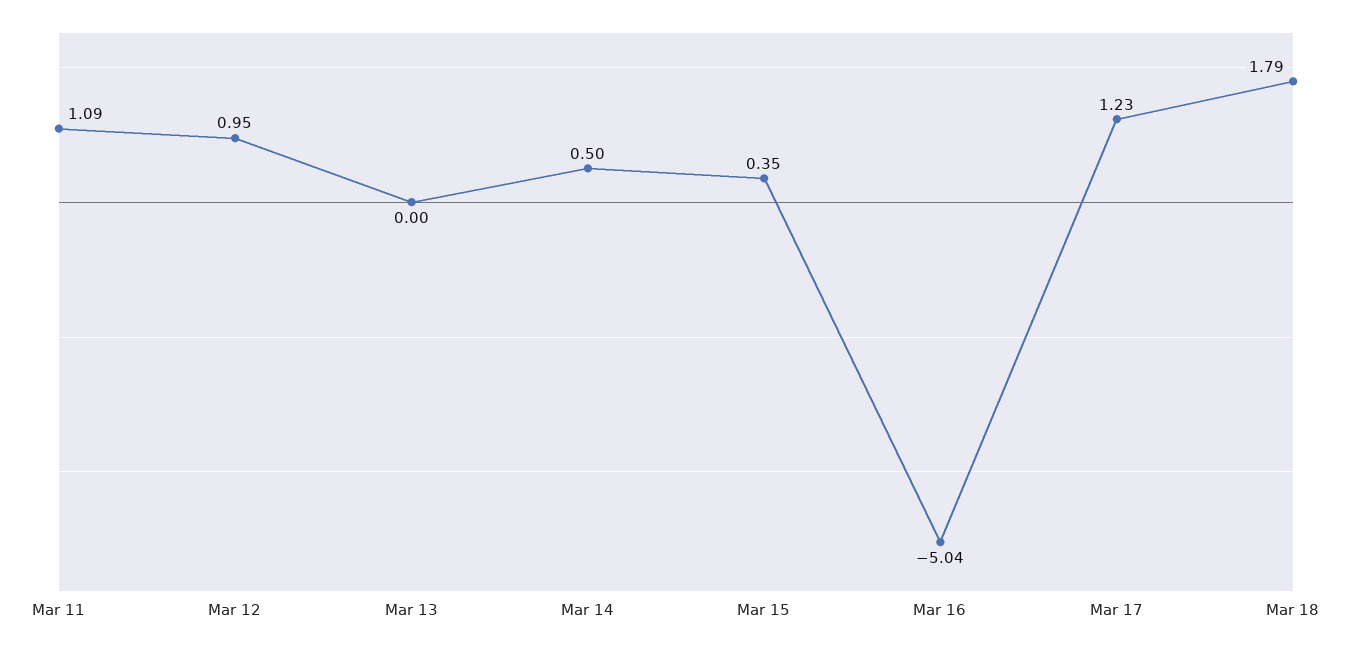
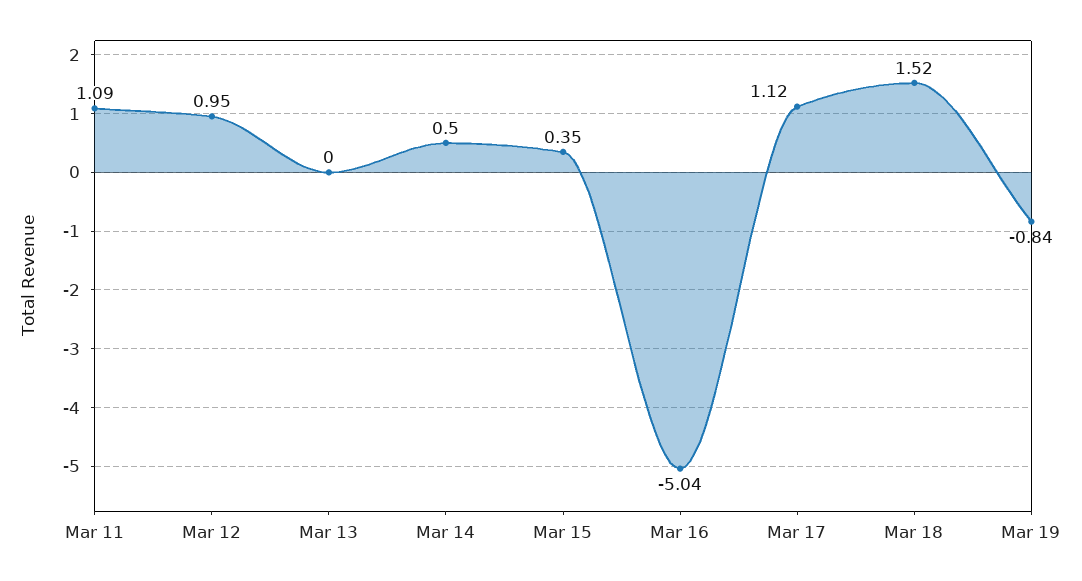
Mar 17: 1.23 -> 1.12
Mar 18: 1.79 -> 1.52
Mar 19: none -> -0.84

